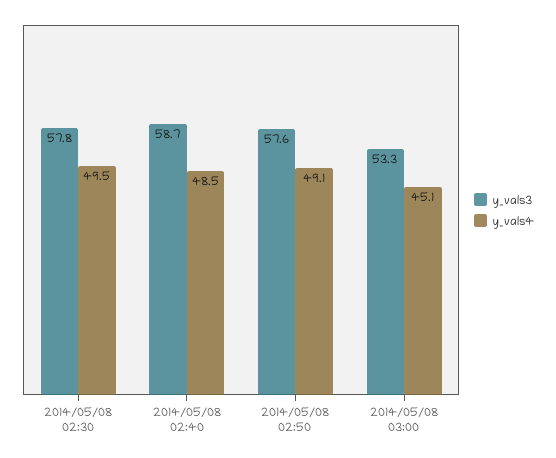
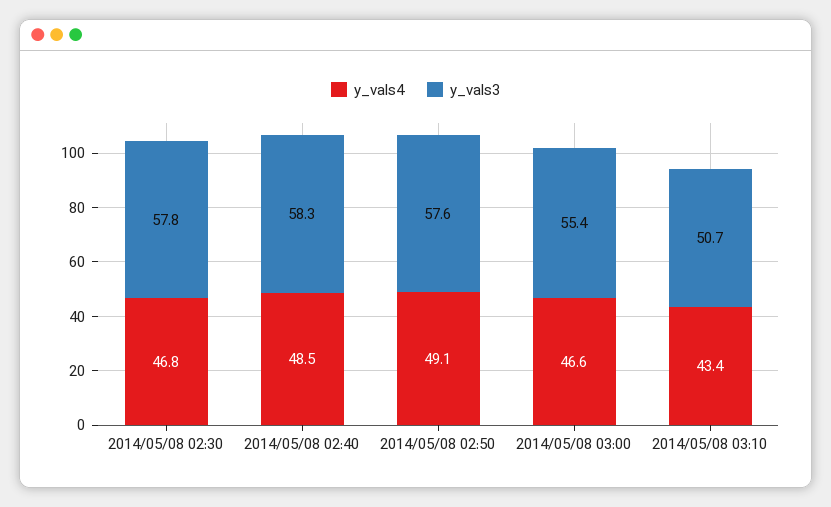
y_vals4, 2014/05/08 02:30: 49.5 -> 46.8
y_vals3, 2014/05/08 02:40: 58.7 -> 58.3
y_vals3, 2014/05/08 03:00: 53.3 -> 55.4
y_vals4, 2014/05/08 03:00: 45.1 -> 46.6
y_vals4, 2014/05/08 03:10: none -> 43.4
y_vals3, 2014/05/08 03:10: none -> 50.7

